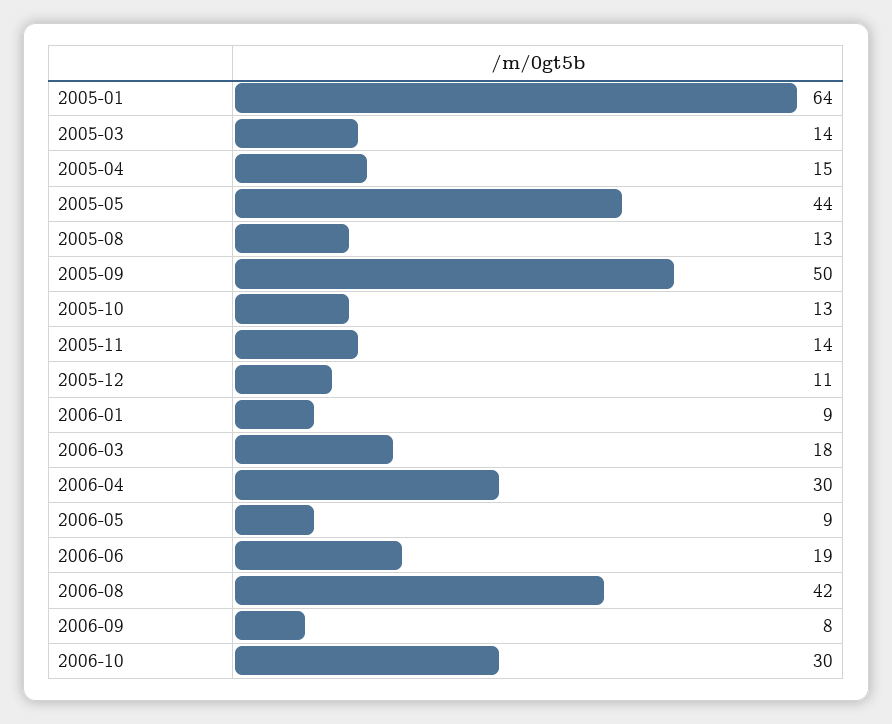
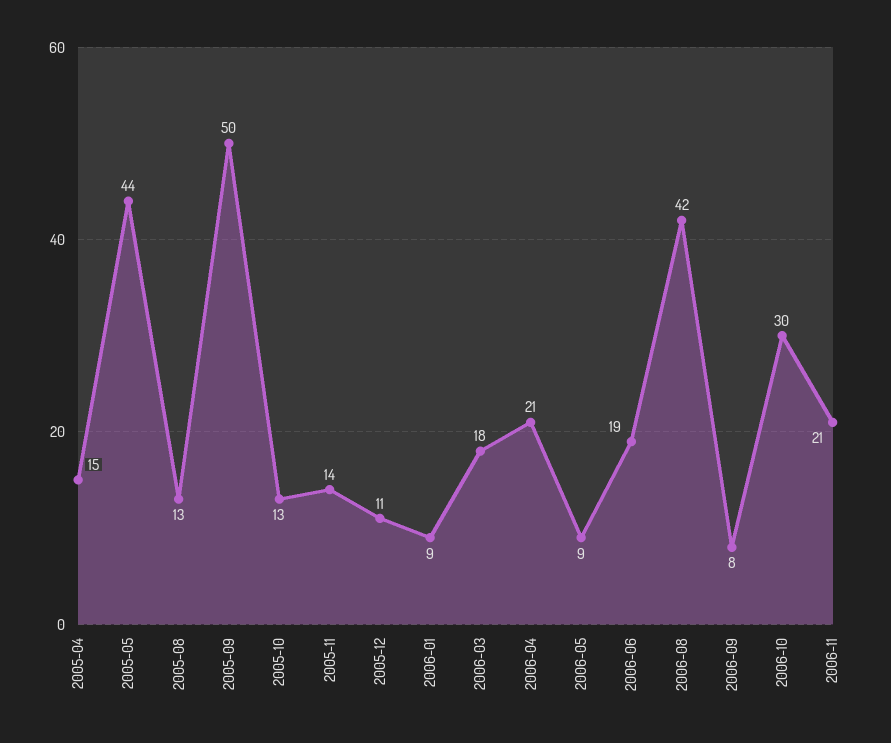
2005-01: 64 -> none
2005-03: 14 -> none
2006-04: 30 -> 21
2006-11: none -> 21

